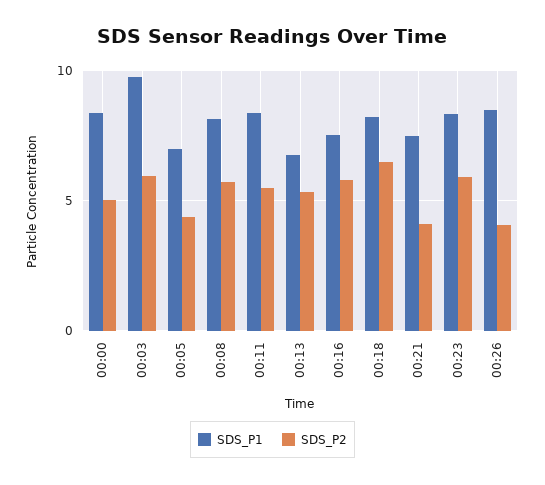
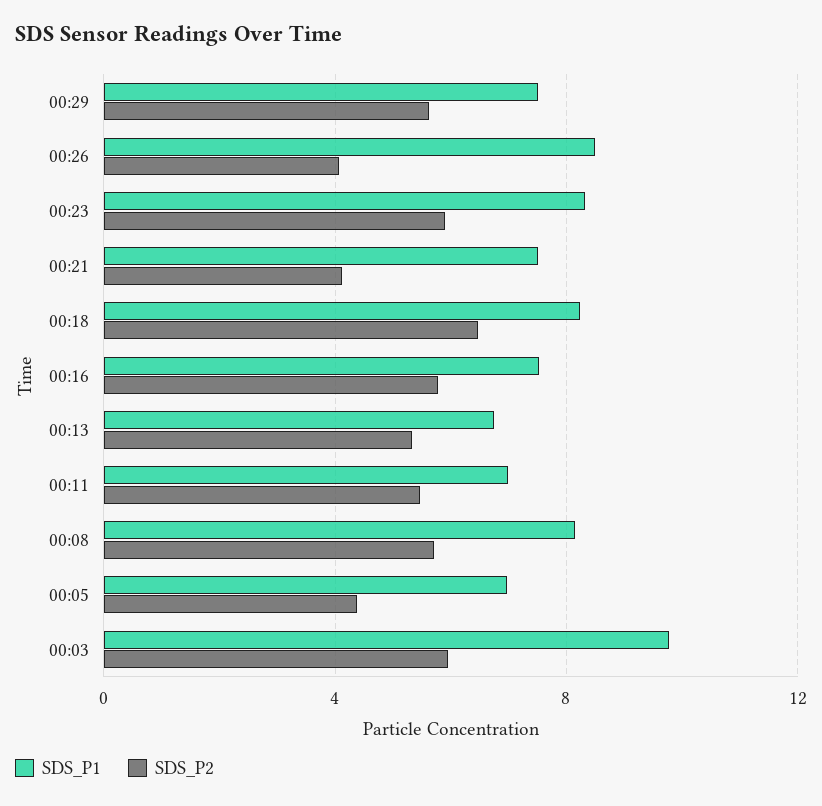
SDS_P1, 00:00: 8.5 -> none
SDS_P2, 00:00: 5 -> none
SDS_P1, 00:11: 8.5 -> 7
SDS_P1, 00:29: none -> 7.5
SDS_P2, 00:29: none -> 5.5

